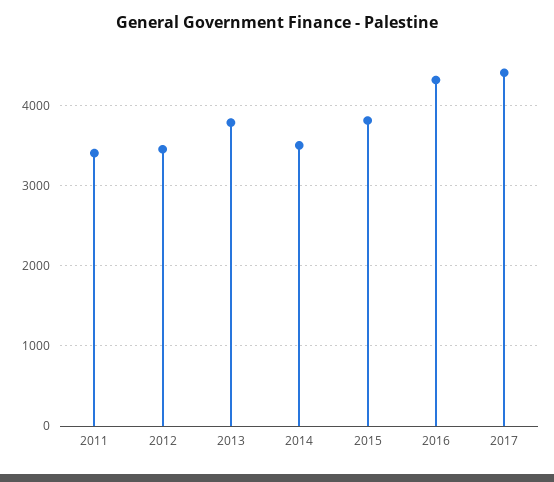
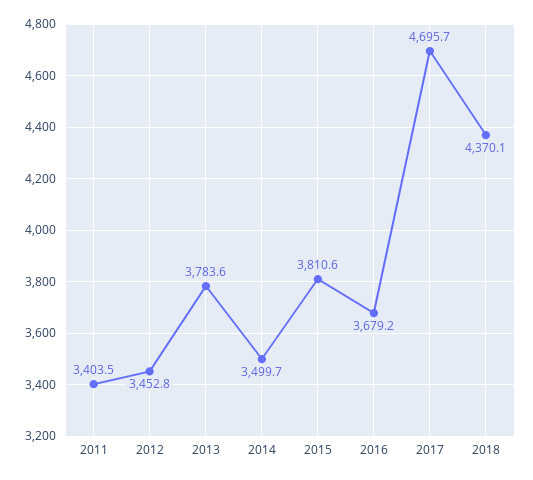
2016: 4300 -> 3679.2
2017: 4400 -> 4695.7
2018: none -> 4370.1

